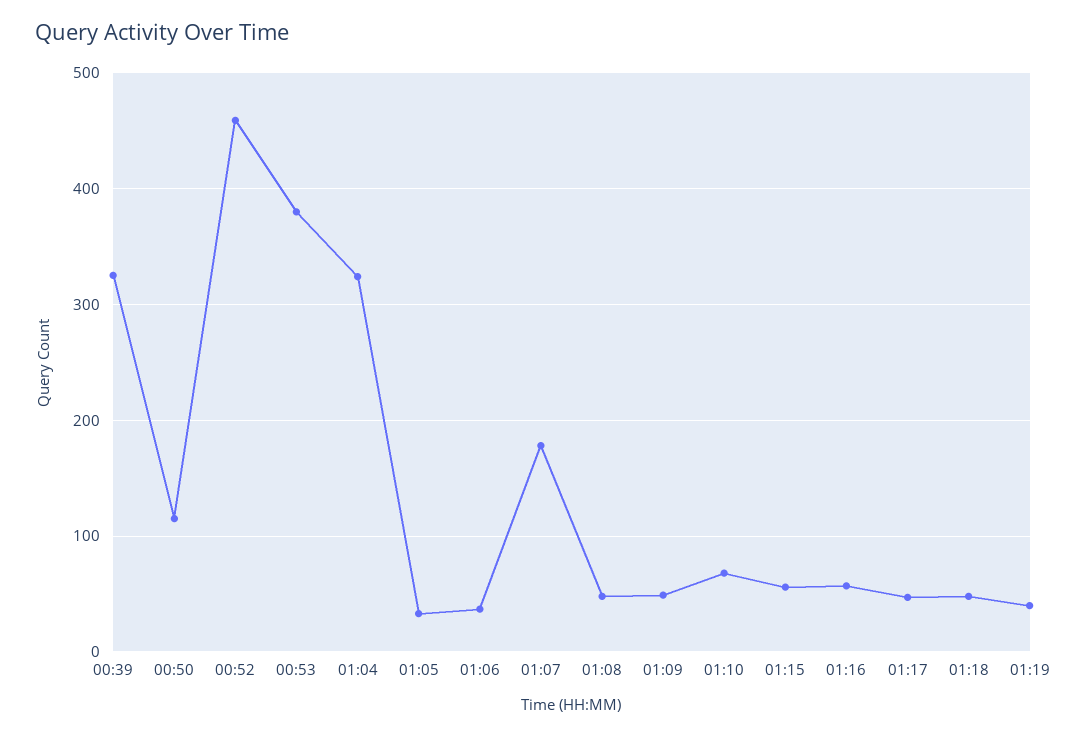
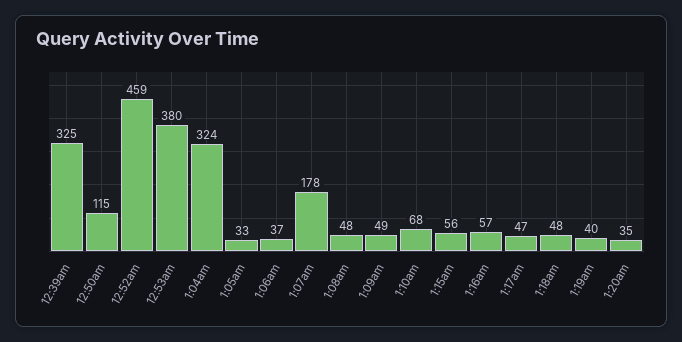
1:20am: none -> 35

